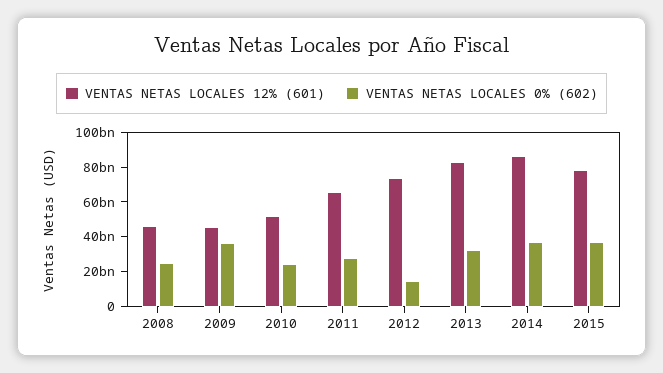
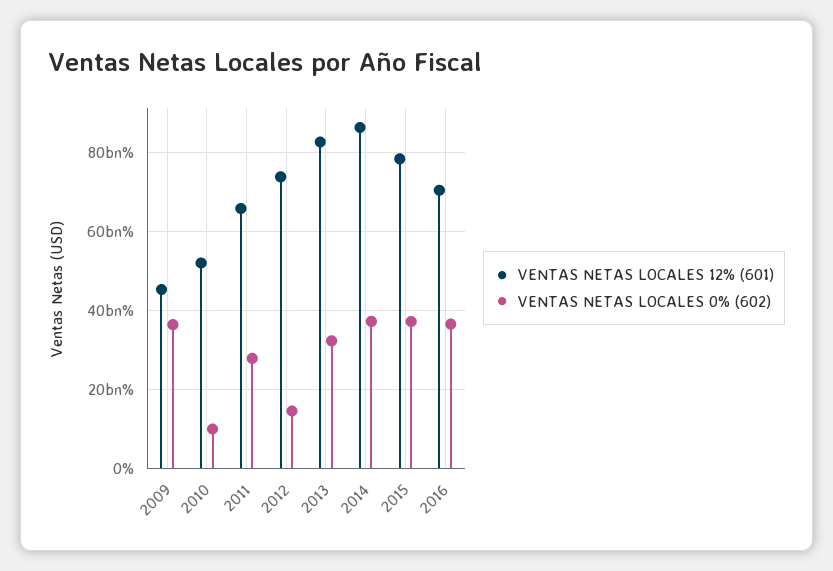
VENTAS NETAS LOCALES 12% (601), 2008: 45000000000 -> none
VENTAS NETAS LOCALES 0% (602), 2008: 25000000000 -> none
VENTAS NETAS LOCALES 0% (602), 2010: 25000000000 -> 10000000000
VENTAS NETAS LOCALES 12% (601), 2016: none -> 70000000000
VENTAS NETAS LOCALES 0% (602), 2016: none -> 36000000000

